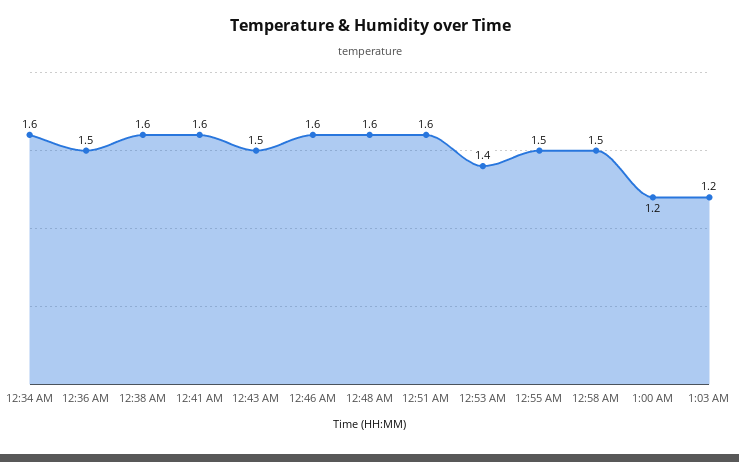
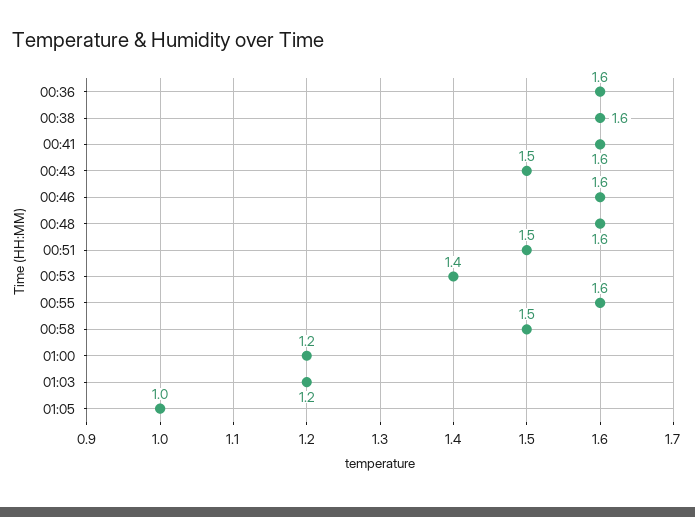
12:34 AM: 1.6 -> none
12:36 AM: 1.5 -> 1.6
12:51 AM: 1.6 -> 1.5
12:55 AM: 1.5 -> 1.6
01:05: none -> 1

